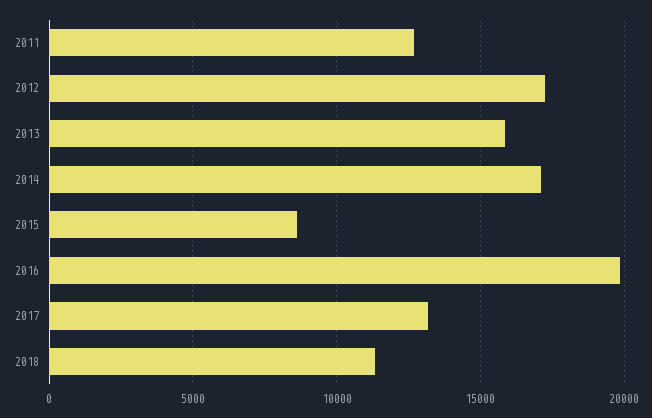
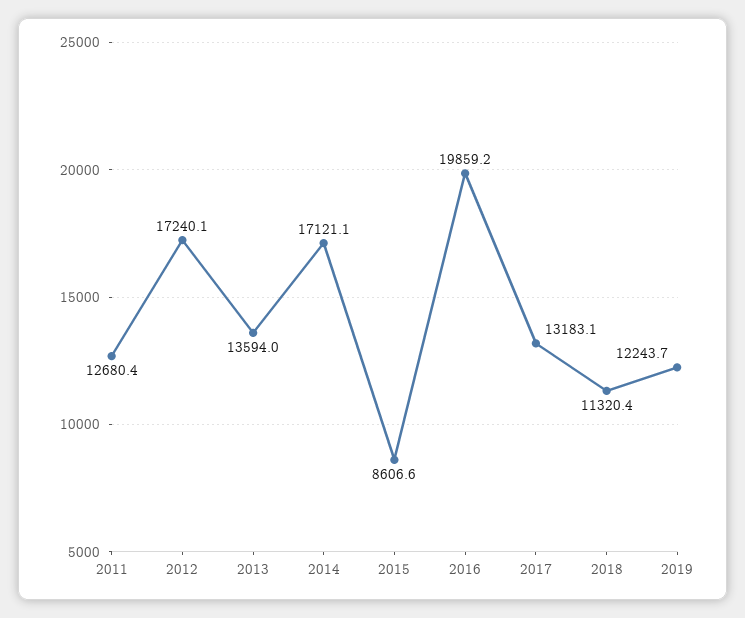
2013: 16000 -> 13594
2019: none -> 12243.7

